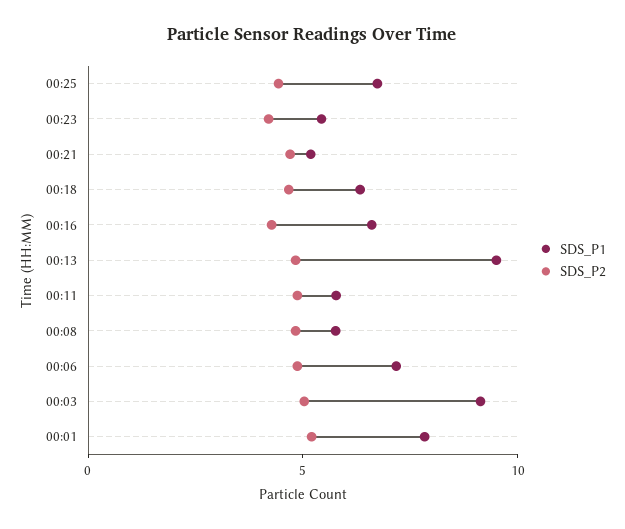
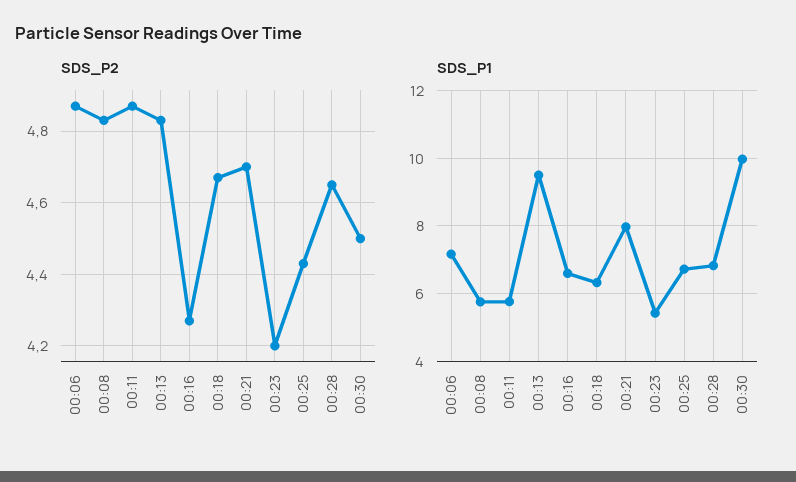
SDS_P1, 00:21: 5 -> 8
SDS_P1, 00:03: 9 -> none
SDS_P2, 00:03: 5 -> none
SDS_P1, 00:01: 8 -> none
SDS_P2, 00:01: 5 -> none
SDS_P2, 00:28: none -> 4.65
SDS_P2, 00:30: none -> 4.5
SDS_P1, 00:28: none -> 6.8
SDS_P1, 00:30: none -> 10

